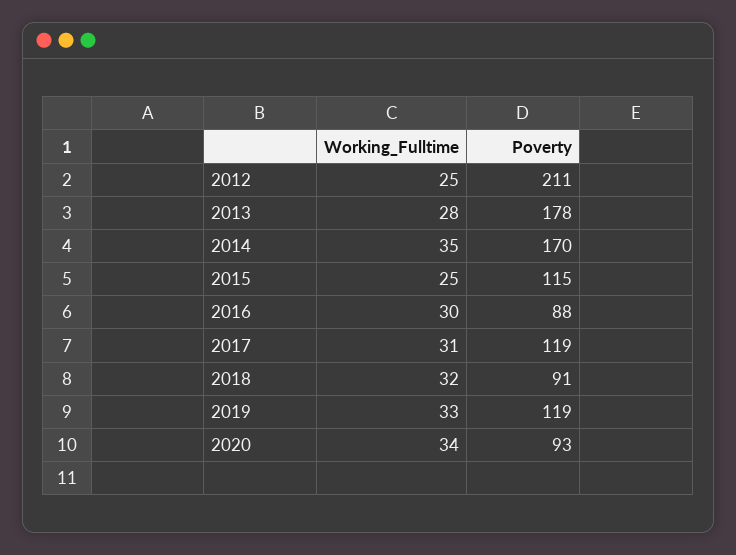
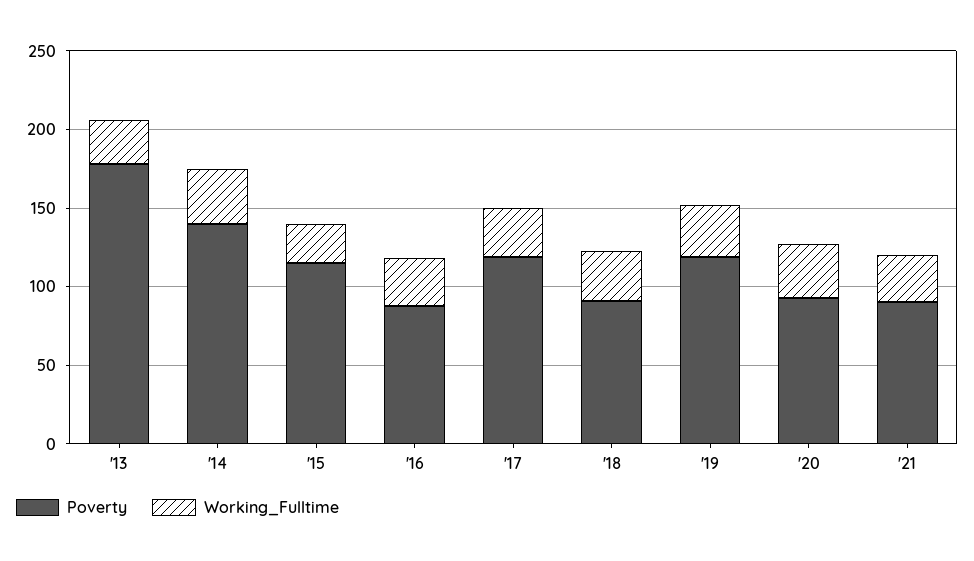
Working_Fulltime, 2012: 25 -> none
Poverty, 2012: 211 -> none
Poverty, 2014: 170 -> 140
Poverty, '21: none -> 90
Working_Fulltime, '21: none -> 30

